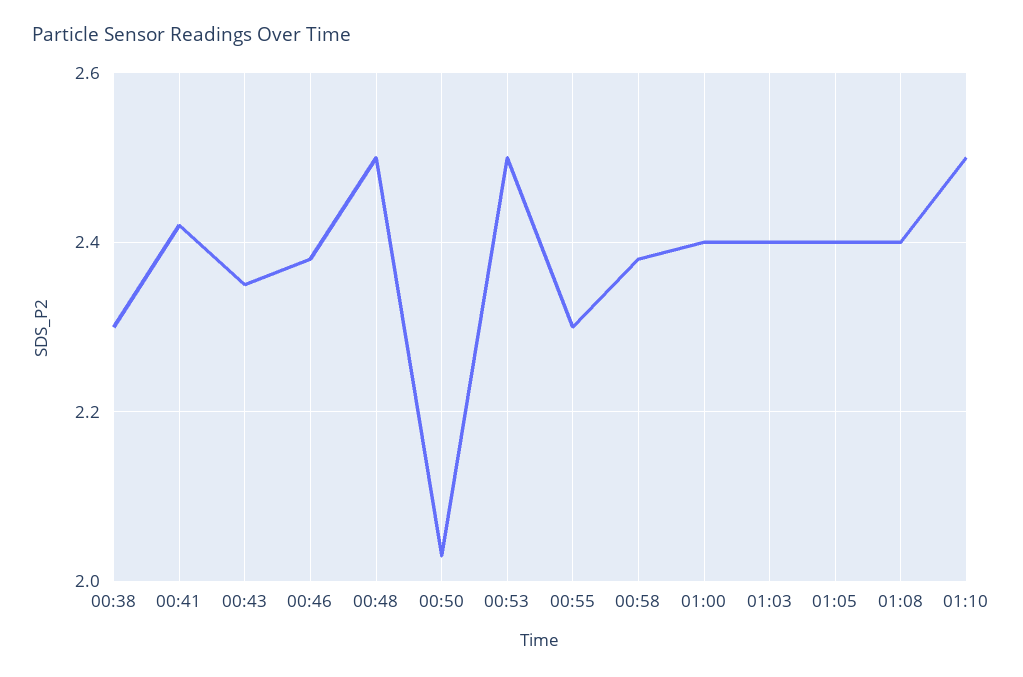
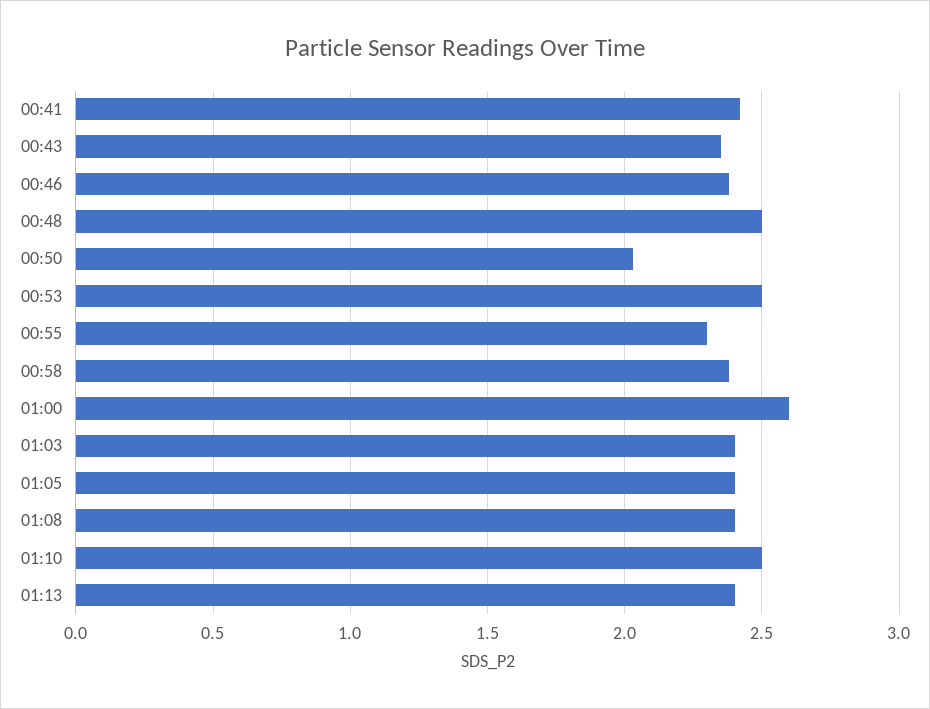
00:38: 2.3 -> none
01:00: 2.4 -> 2.6
01:13: none -> 2.4

